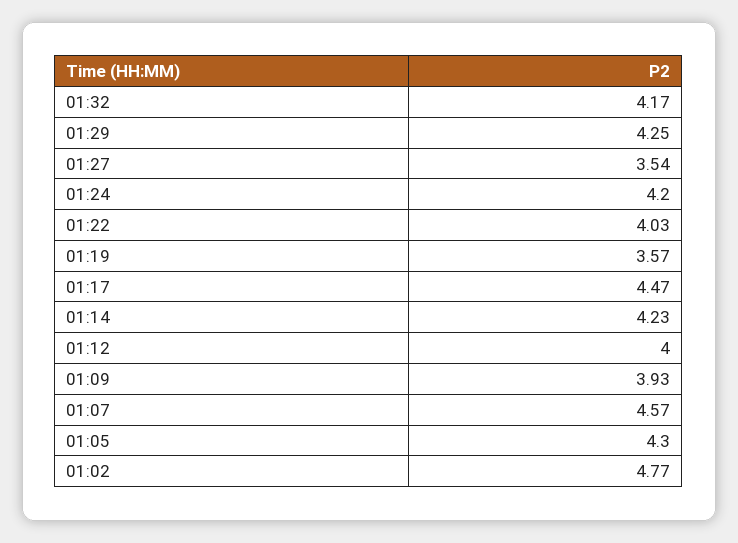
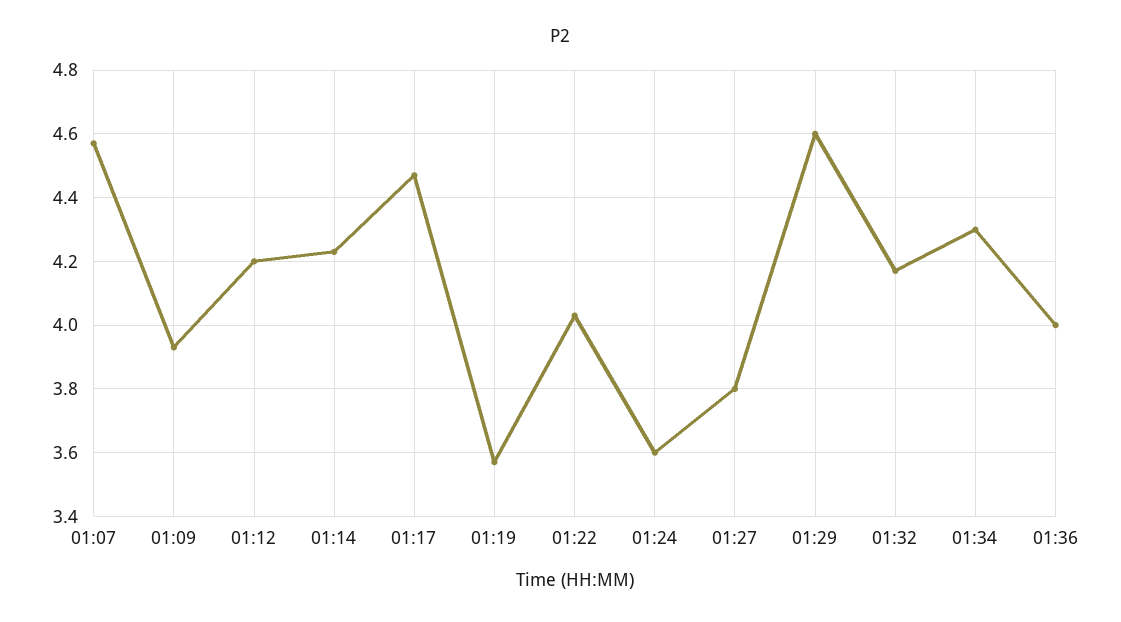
01:29: 4.25 -> 4.6
01:27: 3.54 -> 3.8
01:24: 4.2 -> 3.6
01:12: 4 -> 4.2
01:05: 4.3 -> none
01:02: 4.77 -> none
01:34: none -> 4.3
01:36: none -> 4

